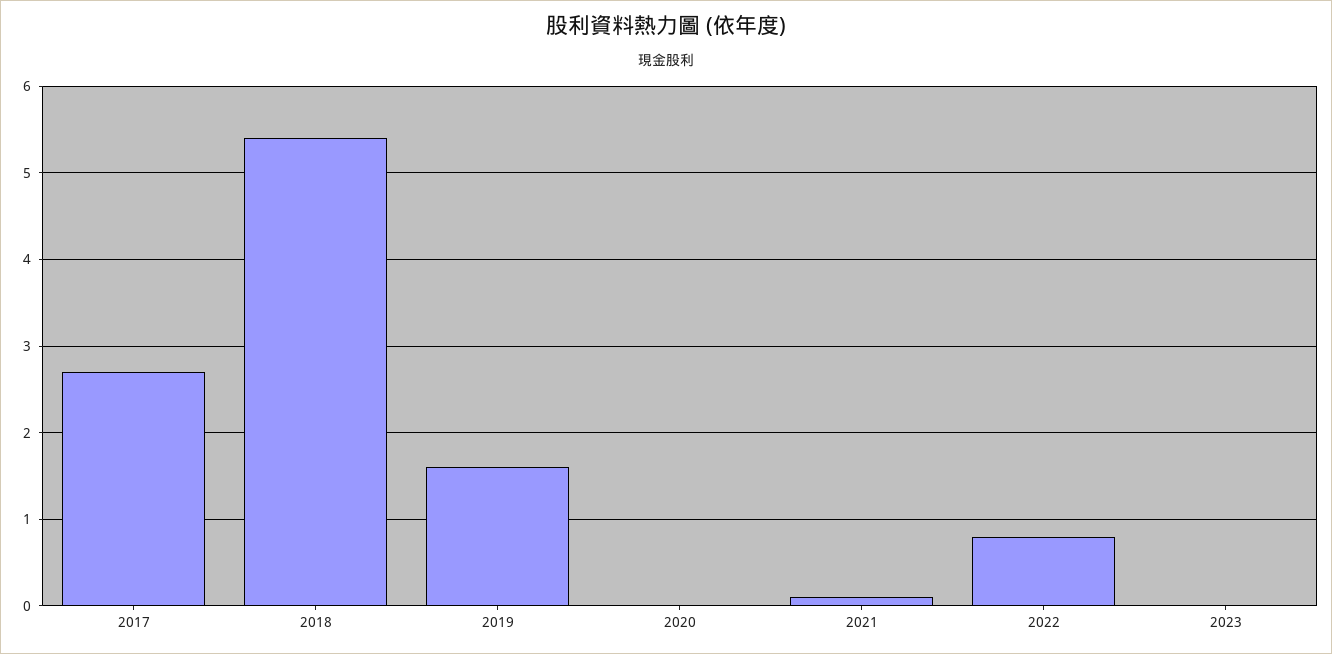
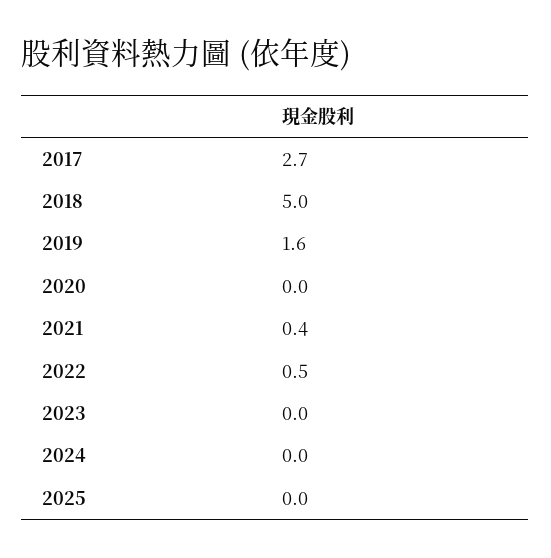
2018: 5.4 -> 5
2021: 0.1 -> 0.4
2022: 0.8 -> 0.5
2024: none -> 0
2025: none -> 0

